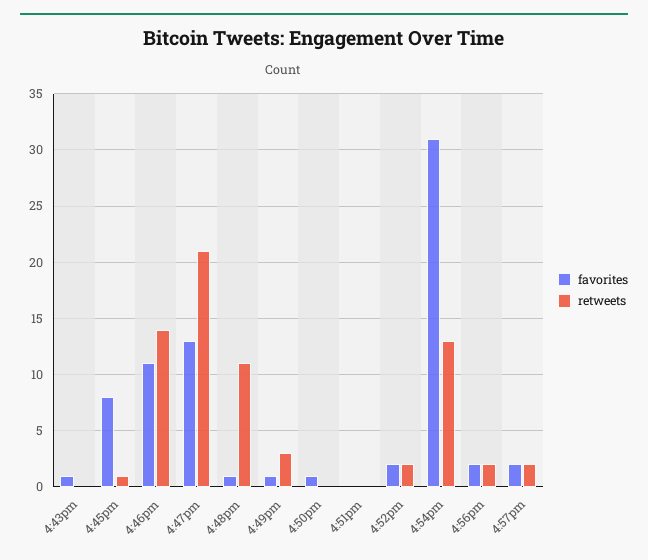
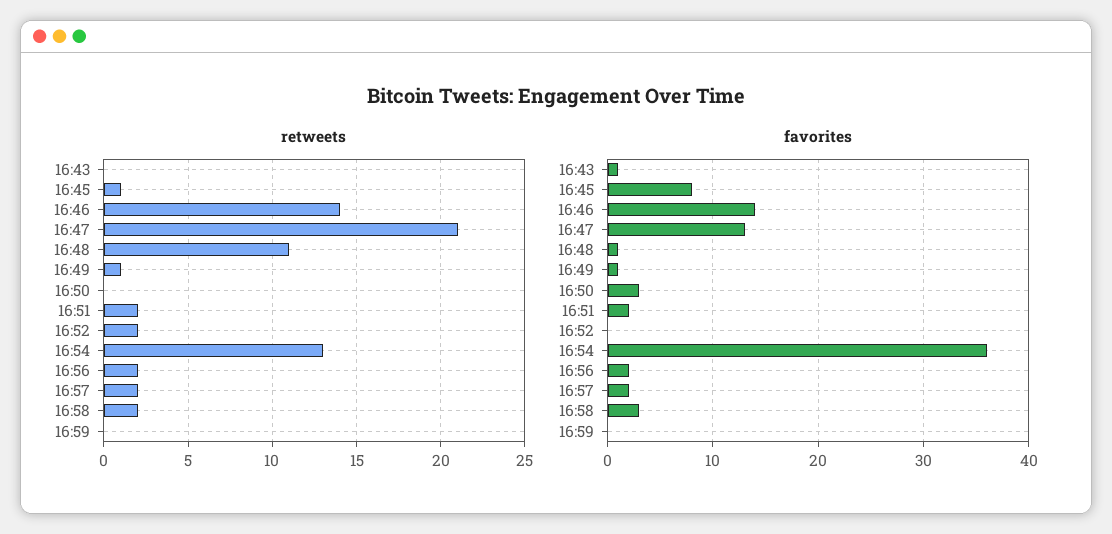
favorites, 4:46pm: 11 -> 14
retweets, 4:49pm: 3 -> 1
favorites, 4:50pm: 1 -> 3
favorites, 4:51pm: 0 -> 2
retweets, 4:51pm: 0 -> 2
favorites, 4:52pm: 2 -> 0
favorites, 4:54pm: 31 -> 36
retweets, 16:58: none -> 2
retweets, 16:59: none -> 0
favorites, 16:58: none -> 3
favorites, 16:59: none -> 0

